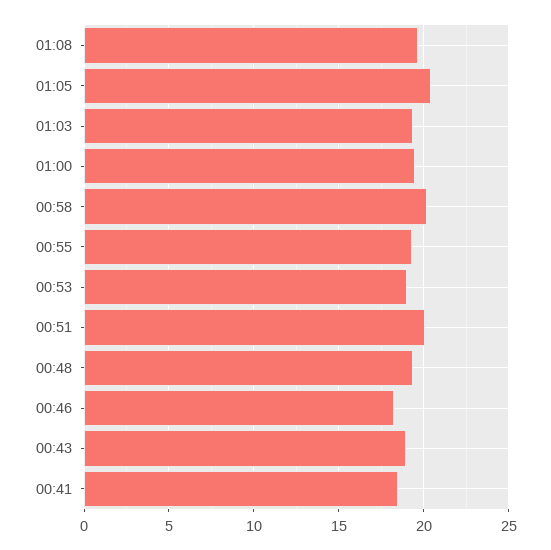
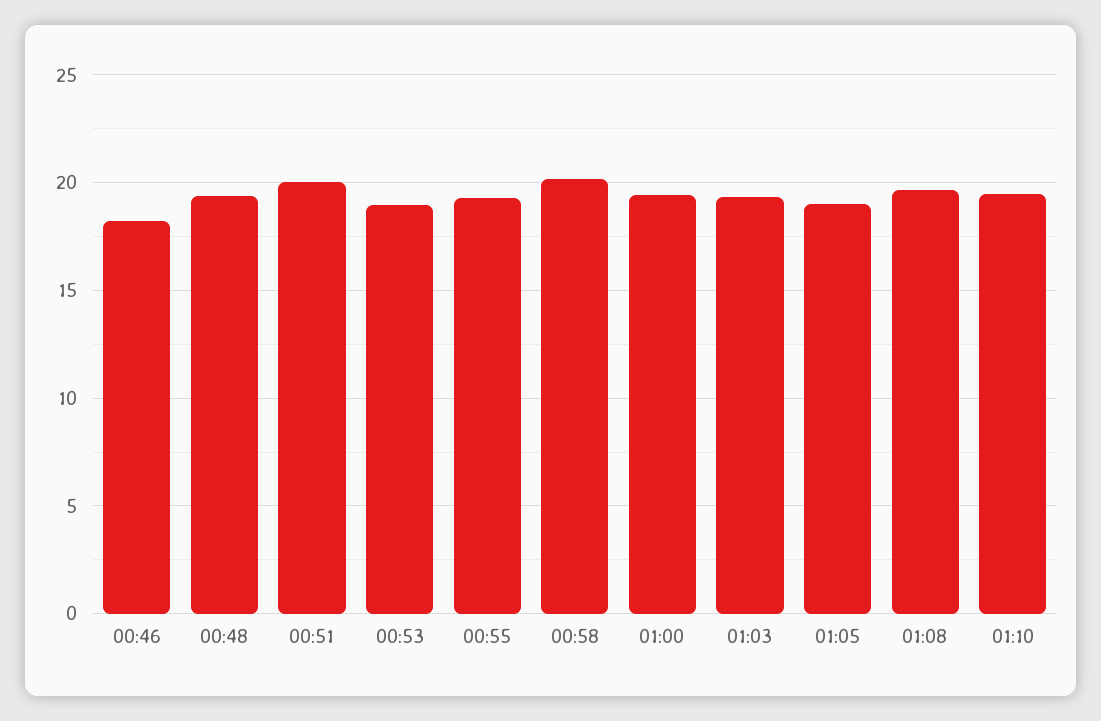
01:05: 20.5 -> 19
00:43: 19 -> none
00:41: 18.5 -> none
01:10: none -> 19.5

